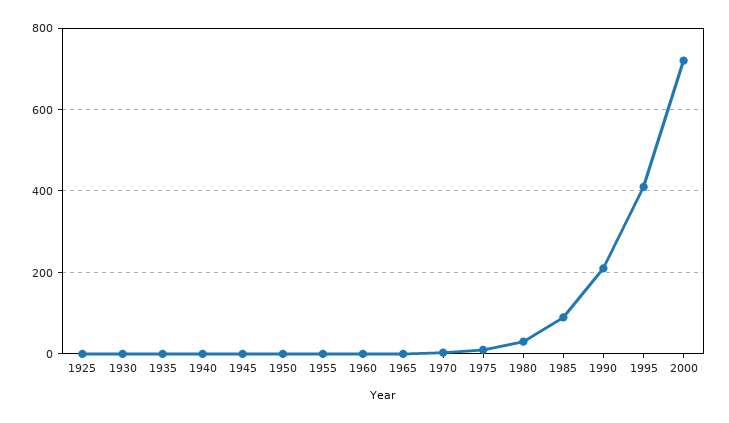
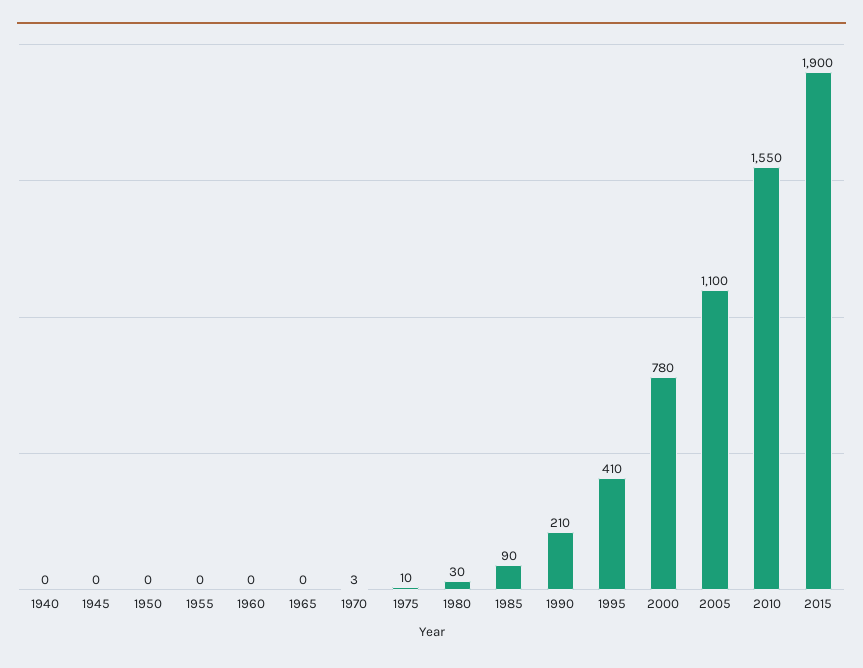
1925: 0 -> none
1930: 0 -> none
1935: 0 -> none
2000: 720 -> 780
2005: none -> 1100
2010: none -> 1550
2015: none -> 1900

